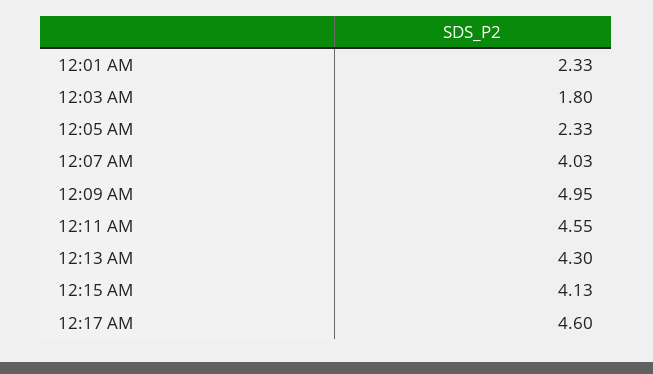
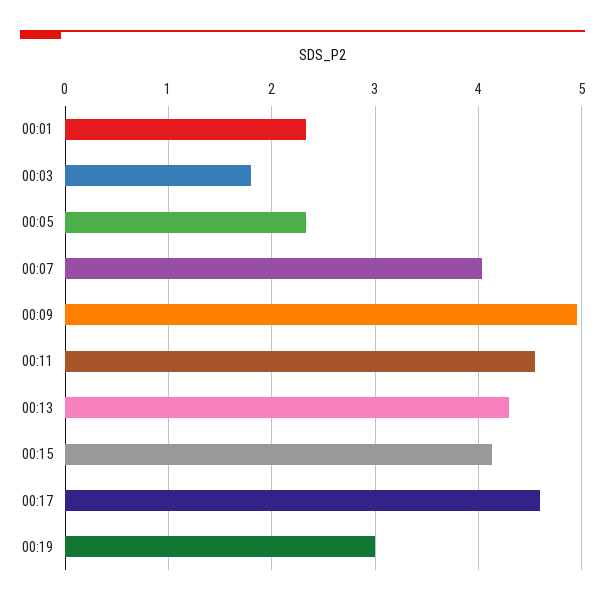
00:19: none -> 3

